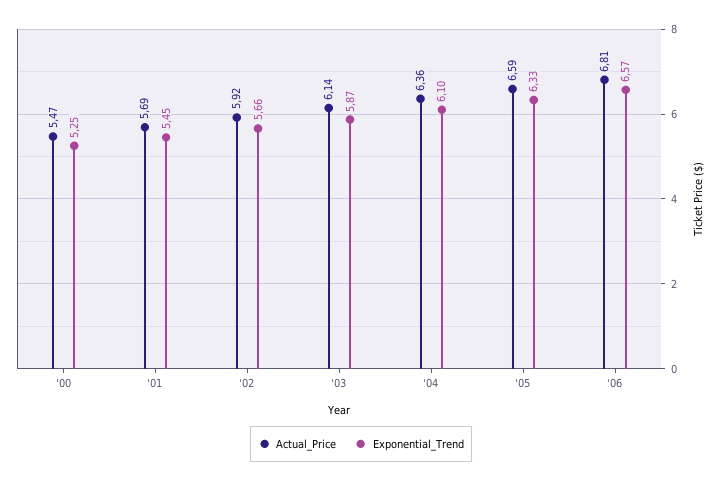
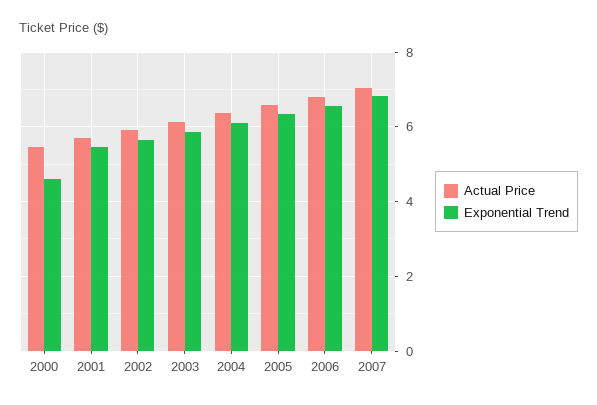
Exponential_Trend, '00: 5.25 -> 4.6
Actual_Price, 2007: none -> 7
Exponential_Trend, 2007: none -> 6.8

